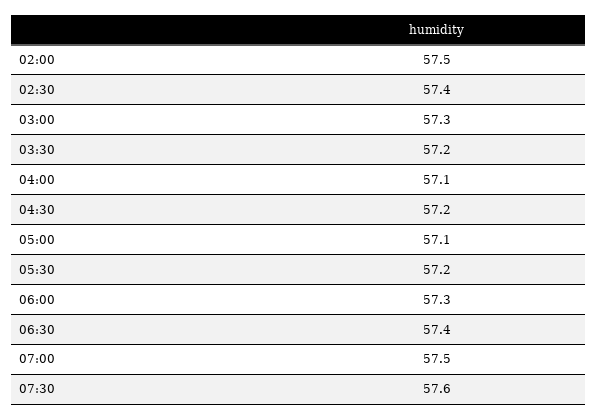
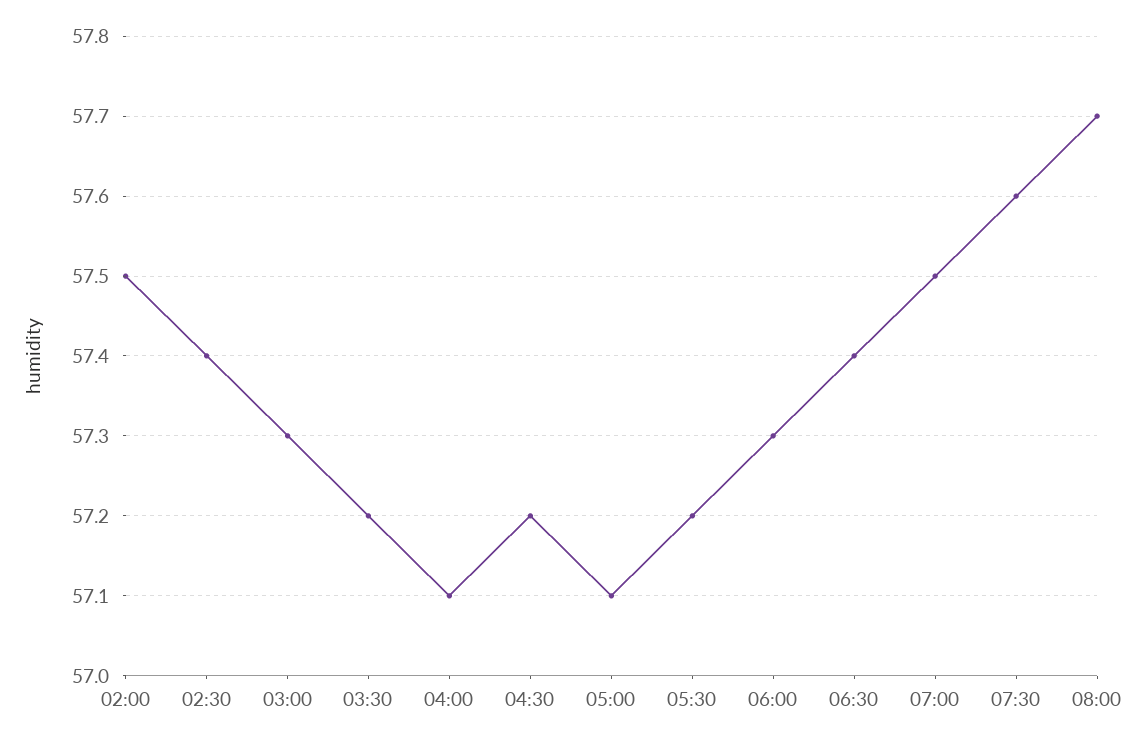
08:00: none -> 57.7

